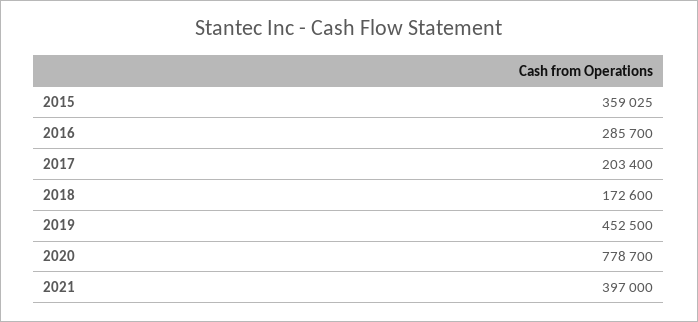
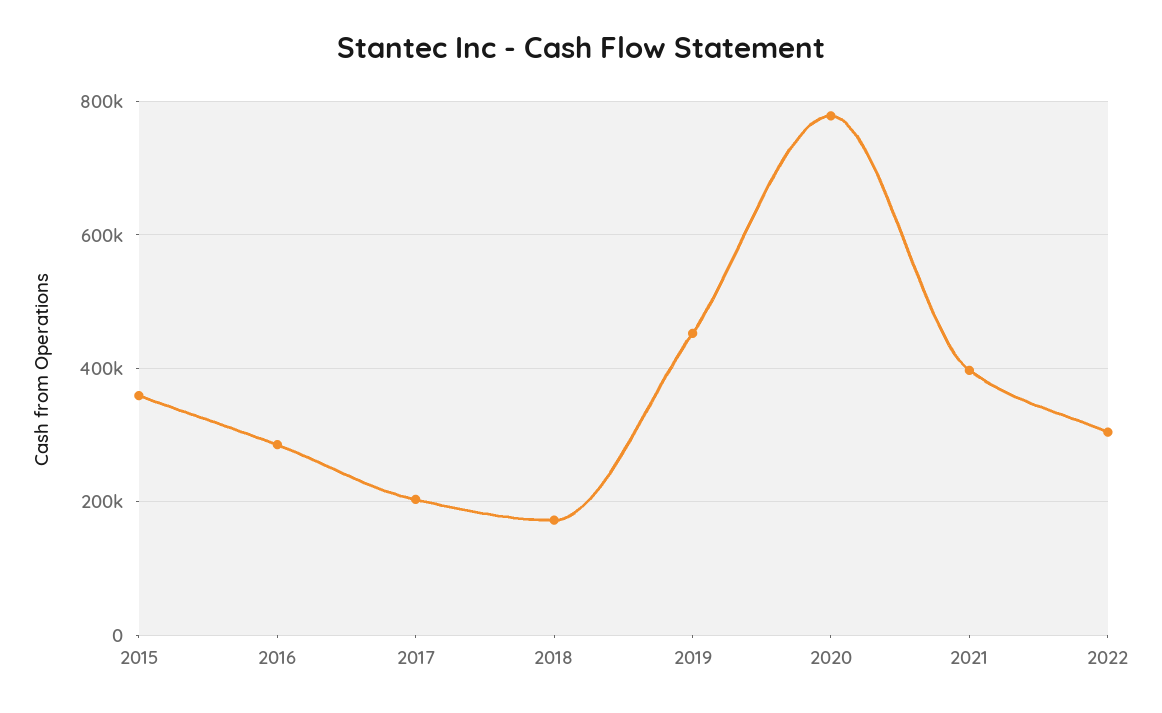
2022: none -> 300000

